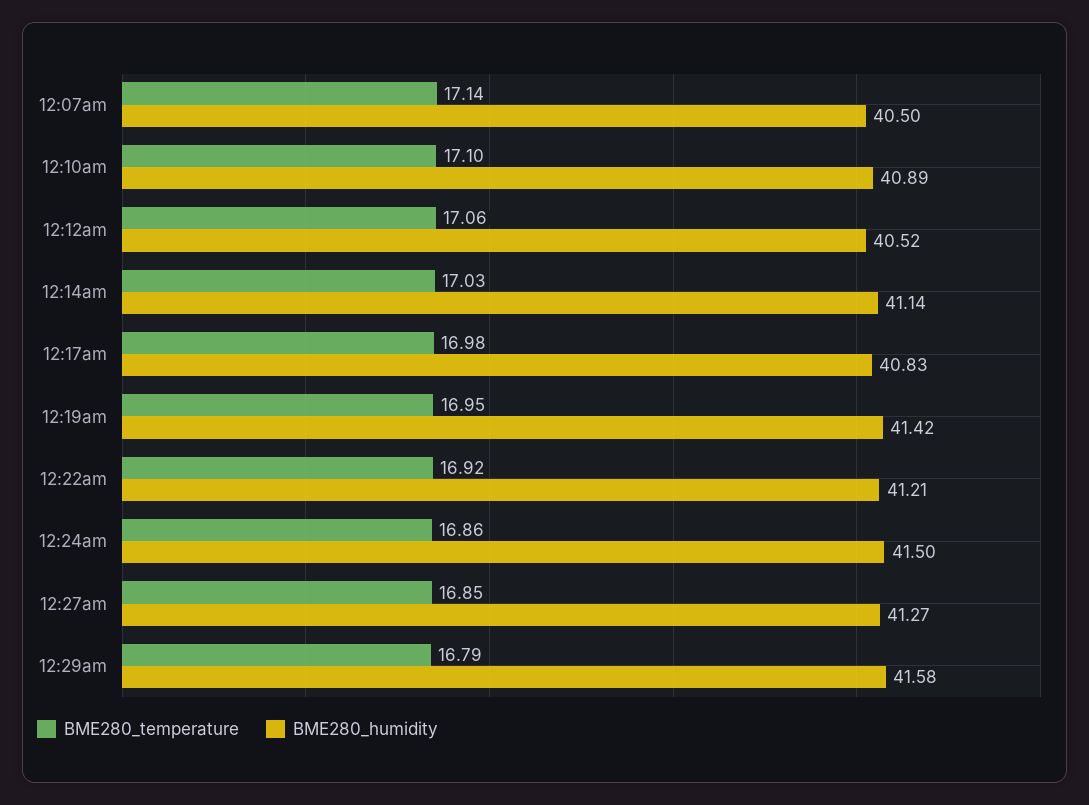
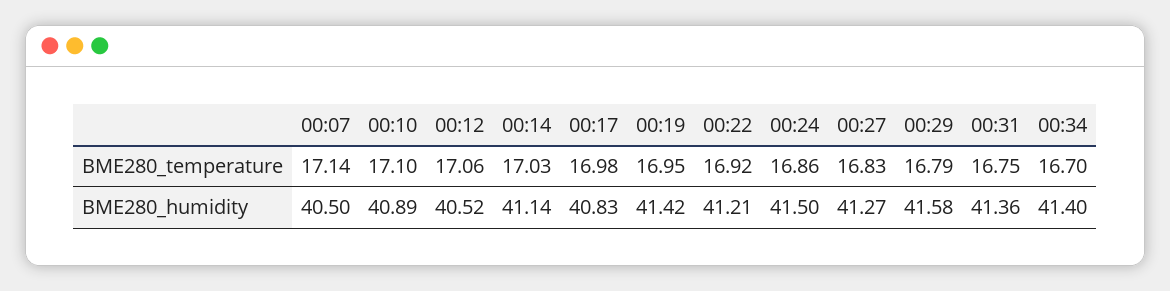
BME280_temperature, 12:27am: 16.85 -> 16.83
BME280_temperature, 00:31: none -> 16.75
BME280_temperature, 00:34: none -> 16.7
BME280_humidity, 00:31: none -> 41.36
BME280_humidity, 00:34: none -> 41.4

